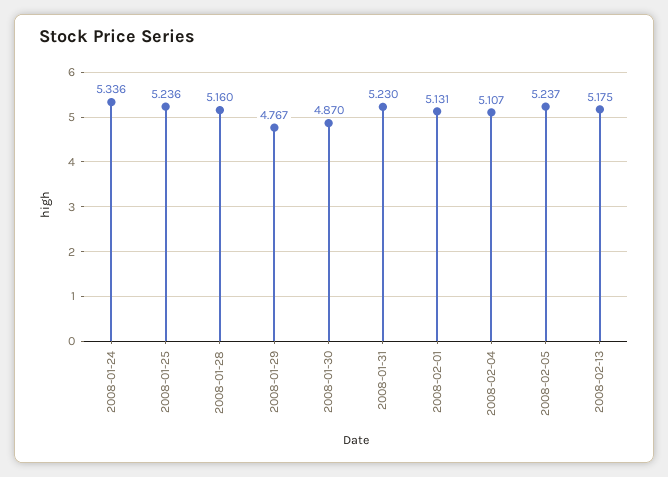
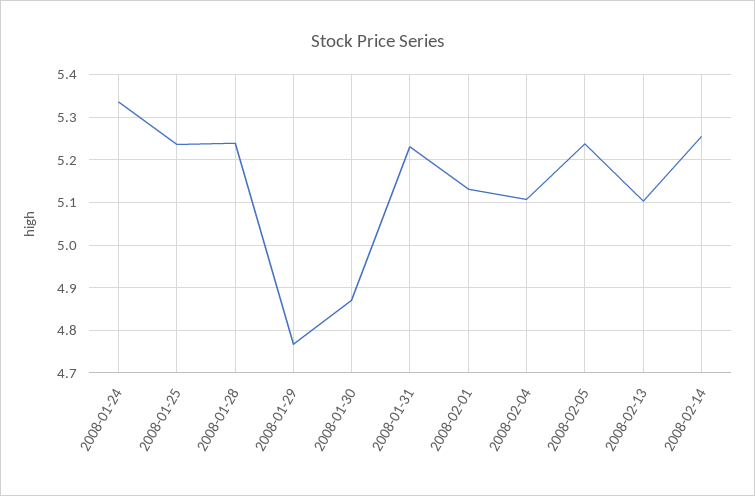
2008-01-28: 5.16 -> 5.24
2008-02-13: 5.175 -> 5.1
2008-02-14: none -> 5.26

